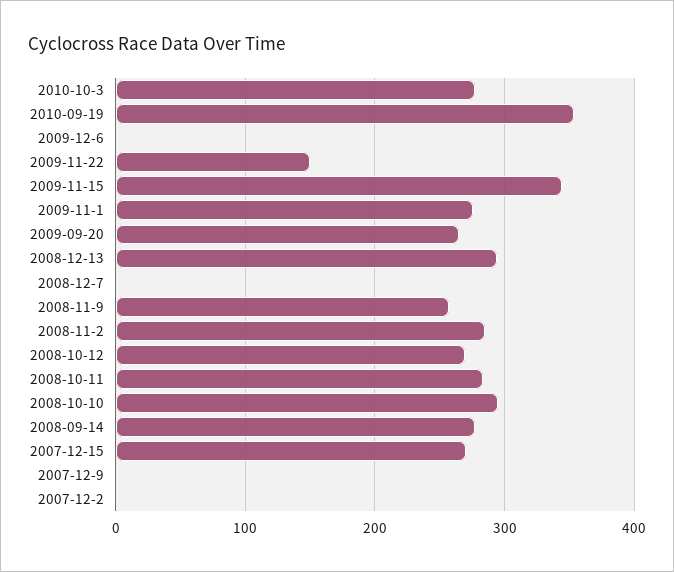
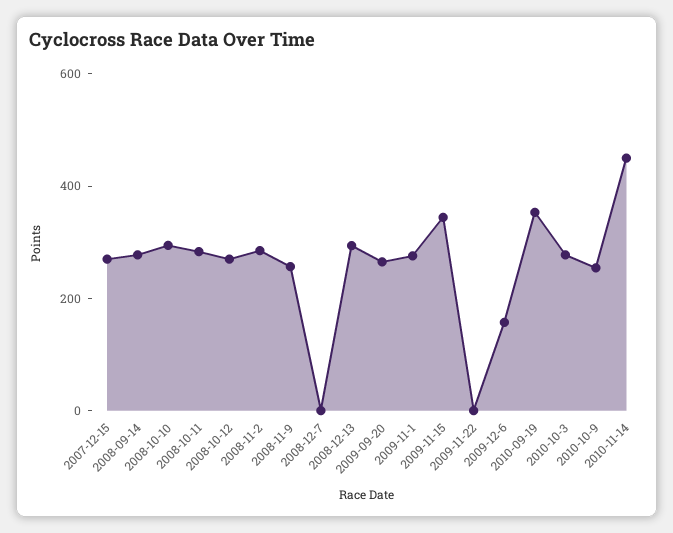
2009-12-6: 0 -> 150
2009-11-22: 150 -> 0
2007-12-9: 0 -> none
2007-12-2: 0 -> none
2010-10-9: none -> 250
2010-11-14: none -> 450

